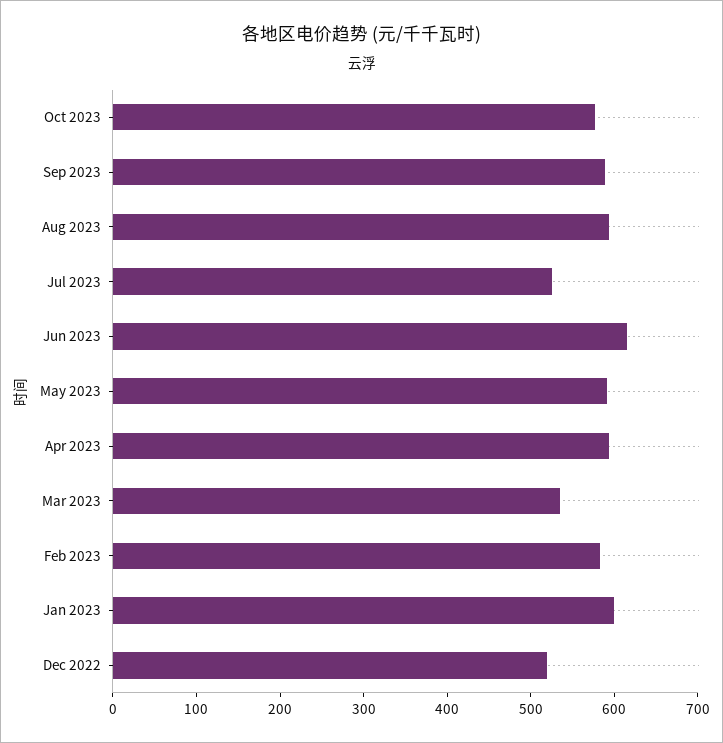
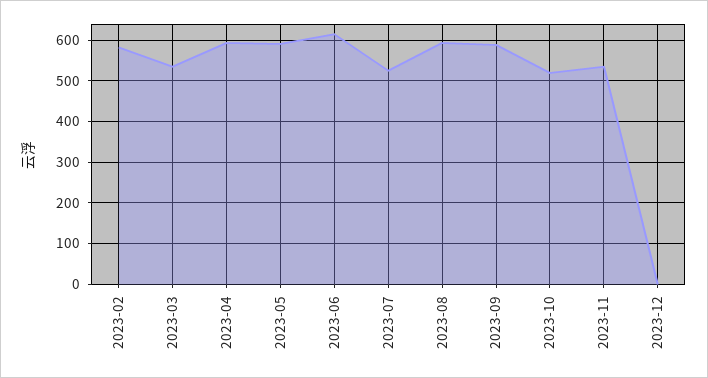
Oct 2023: 580 -> 520
Jan 2023: 600 -> none
Dec 2022: 520 -> none
2023-11: none -> 540
2023-12: none -> 0

